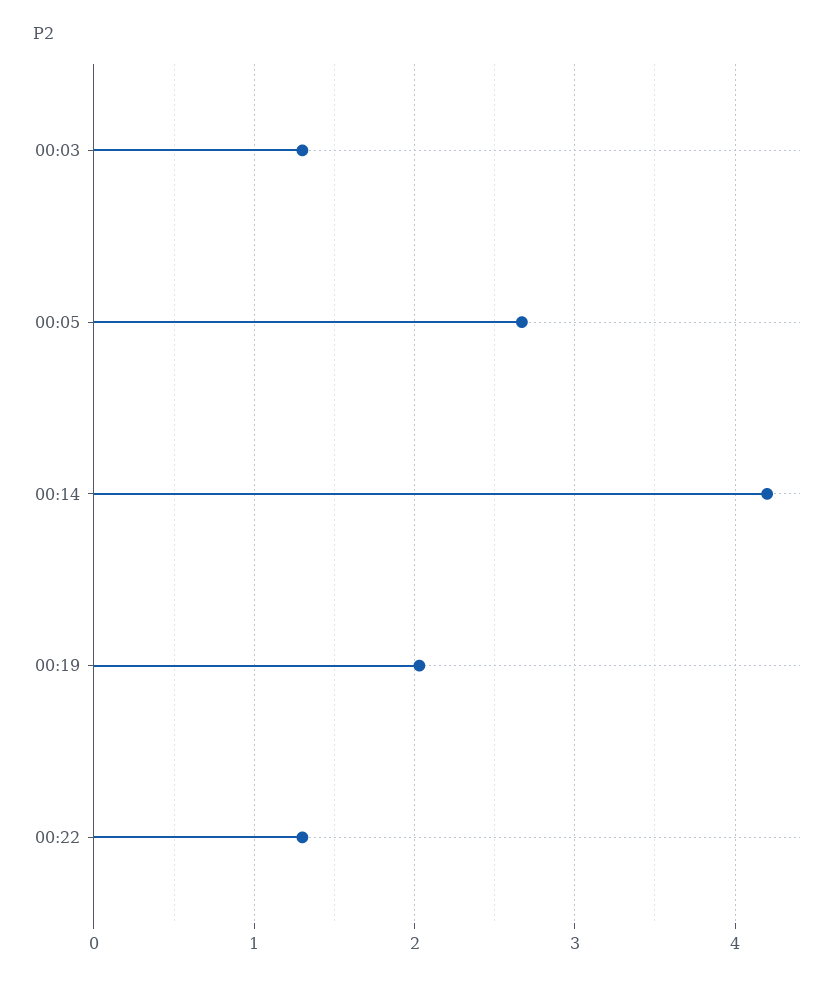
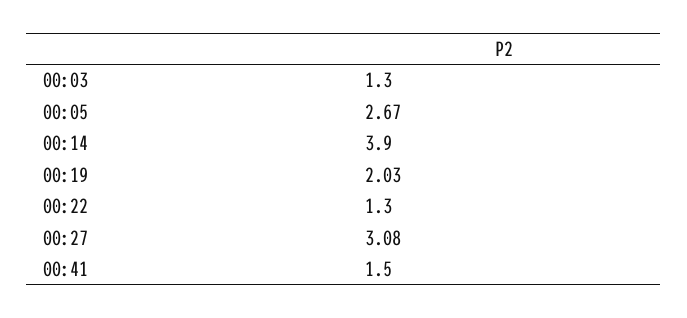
00:14: 4.2 -> 3.9
00:27: none -> 3.08
00:41: none -> 1.5

